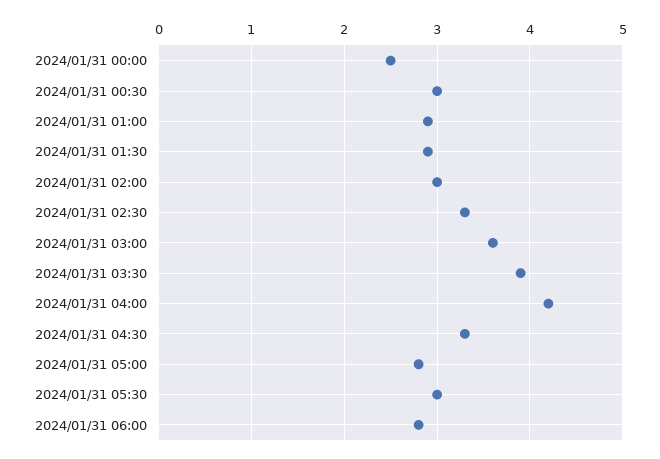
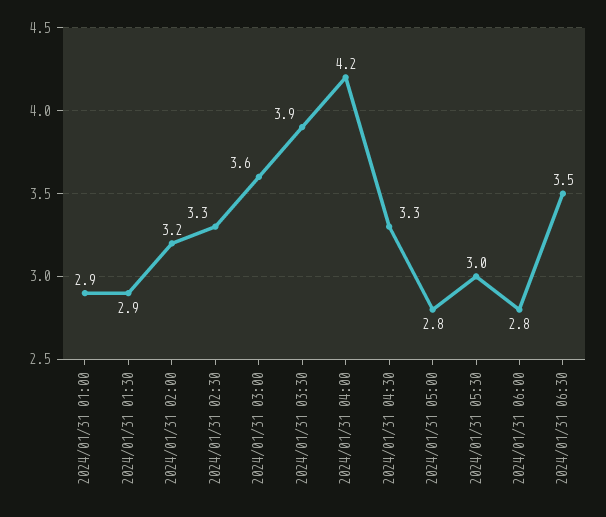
2024/01/31 00:00: 2.5 -> none
2024/01/31 00:30: 3 -> none
2024/01/31 02:00: 3 -> 3.2
2024/01/31 06:30: none -> 3.5

